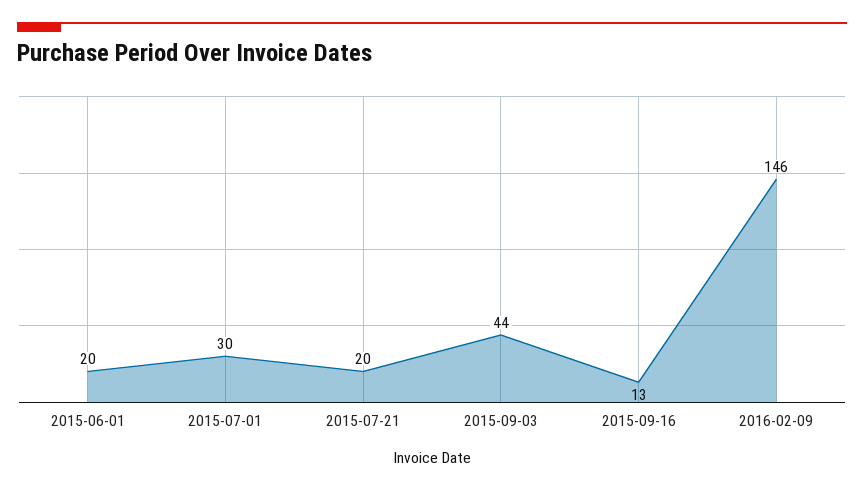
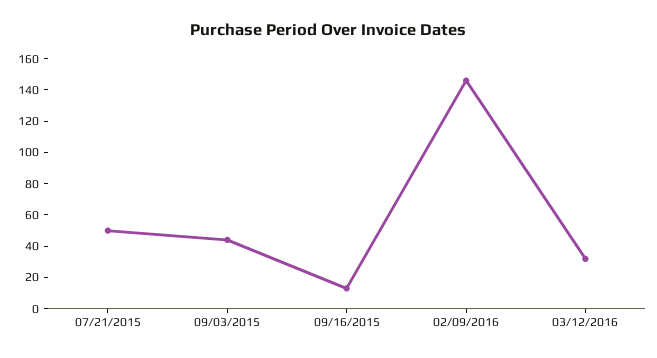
2015-06-01: 20 -> none
2015-07-01: 30 -> none
2015-07-21: 20 -> 50
03/12/2016: none -> 30

